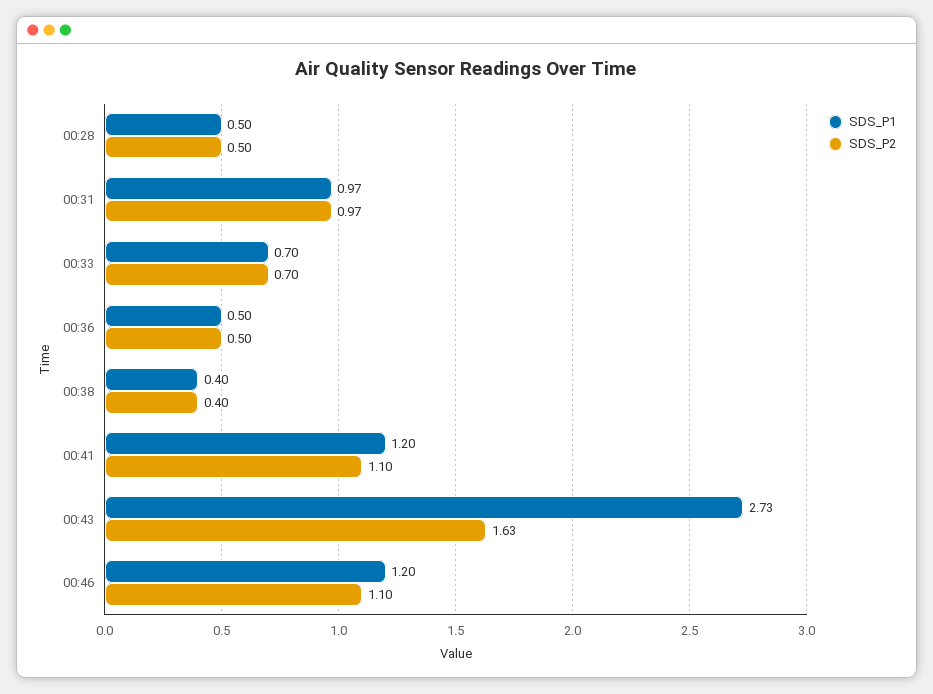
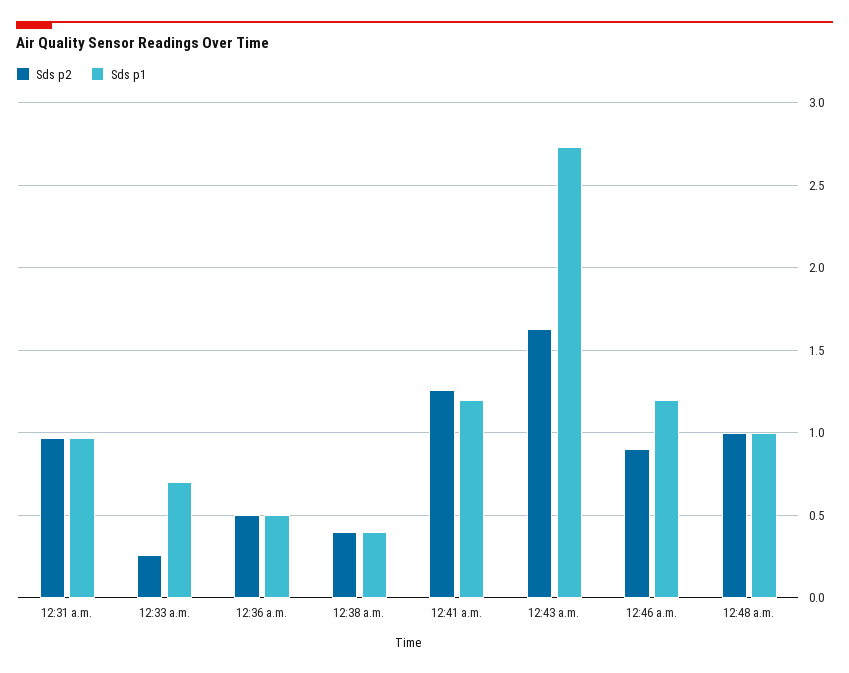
SDS_P1, 00:28: 0.5 -> none
SDS_P2, 00:28: 0.5 -> none
SDS_P2, 00:33: 0.7 -> 0.25
SDS_P2, 00:41: 1.1 -> 1.25
SDS_P2, 00:46: 1.1 -> 0.9
SDS_P2, 12:48 a.m.: none -> 1
SDS_P1, 12:48 a.m.: none -> 1

